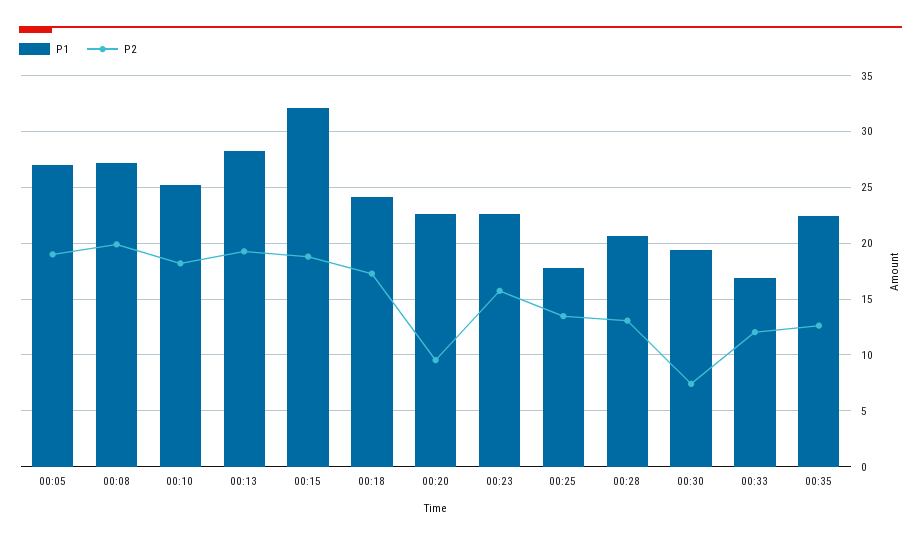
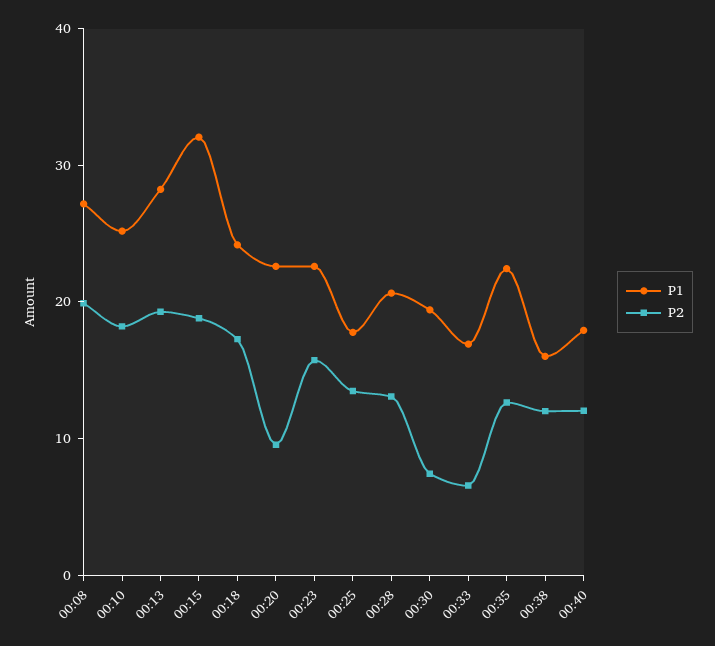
P1, 00:05: 27 -> none
P2, 00:05: 19 -> none
P2, 00:33: 12 -> 6
P1, 00:38: none -> 16
P2, 00:38: none -> 12
P1, 00:40: none -> 18
P2, 00:40: none -> 12

